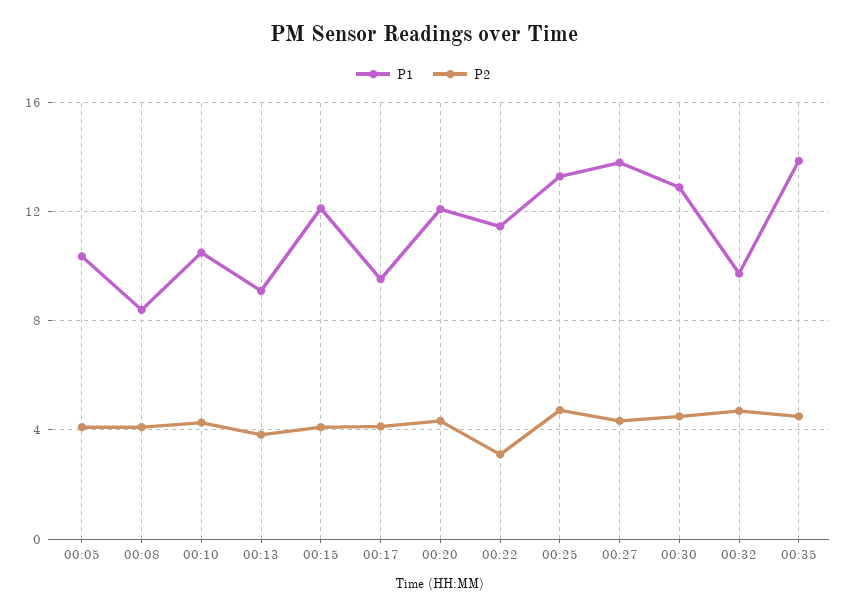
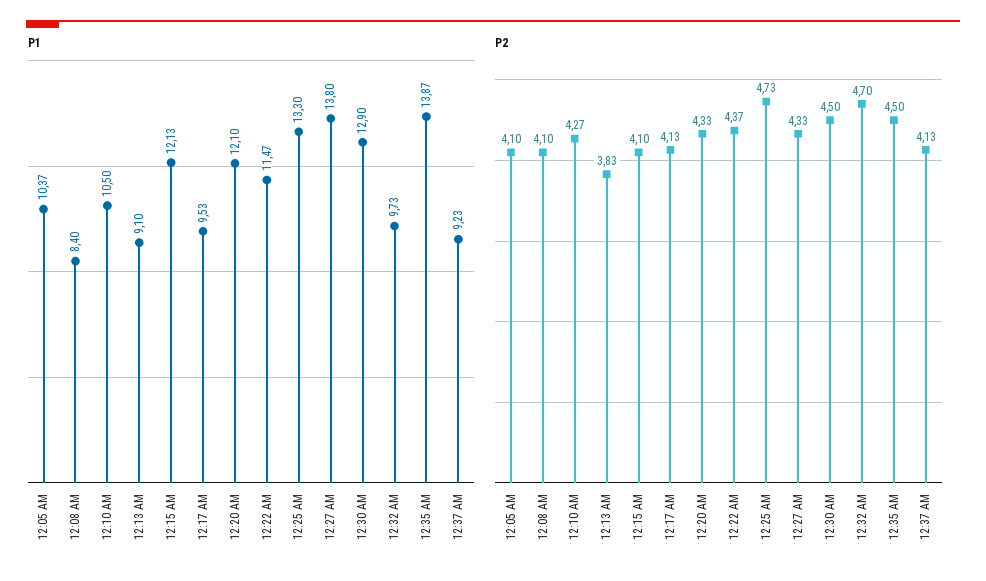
P2, 00:22: 3 -> 4.37
P1, 12:37 AM: none -> 9.23
P2, 12:37 AM: none -> 4.13

